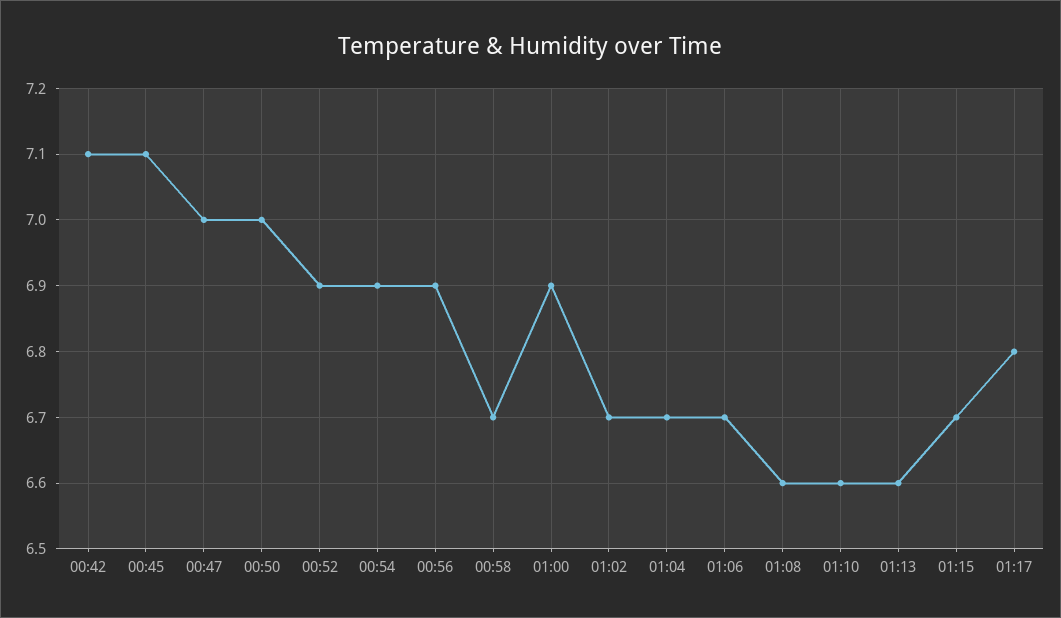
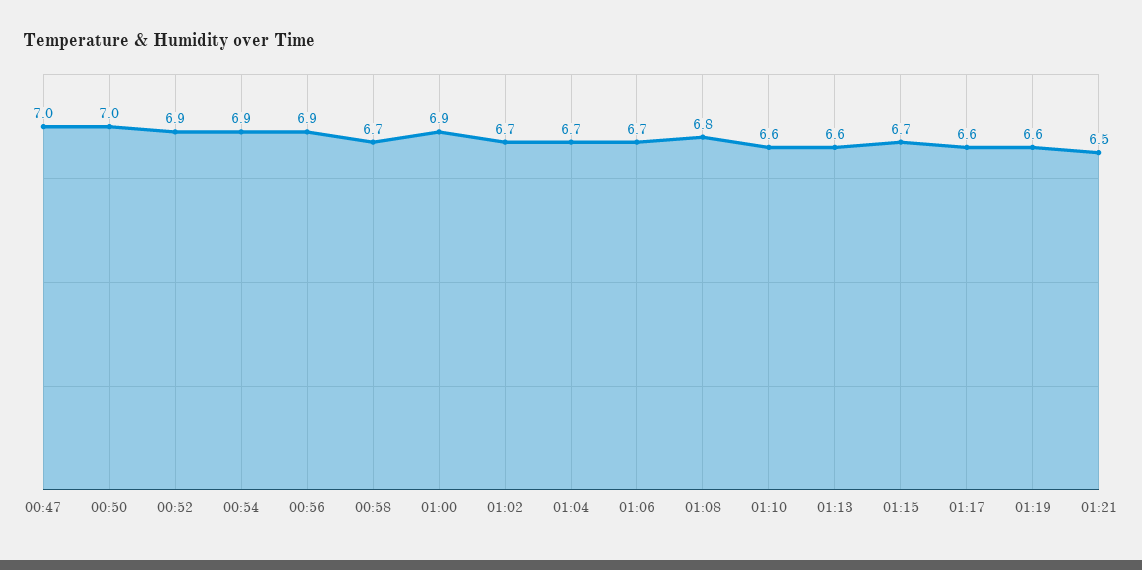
00:42: 7.1 -> none
00:45: 7.1 -> none
01:08: 6.6 -> 6.8
01:17: 6.8 -> 6.6
01:19: none -> 6.6
01:21: none -> 6.5

